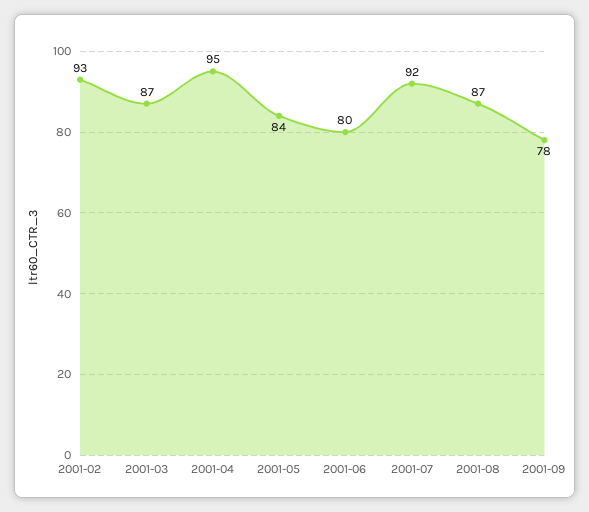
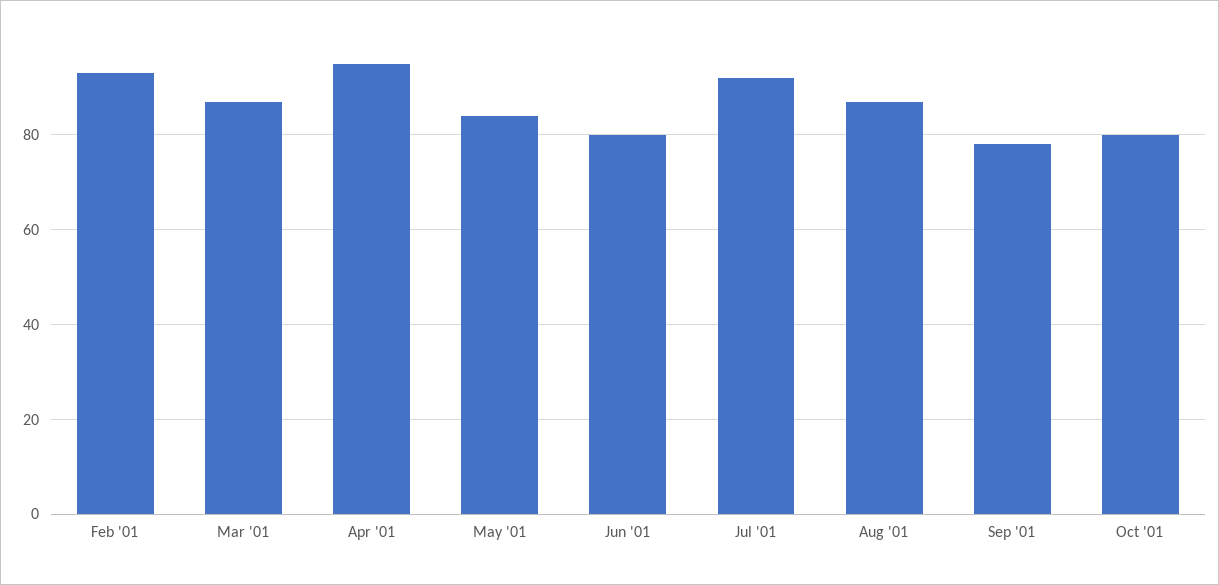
Oct '01: none -> 80

